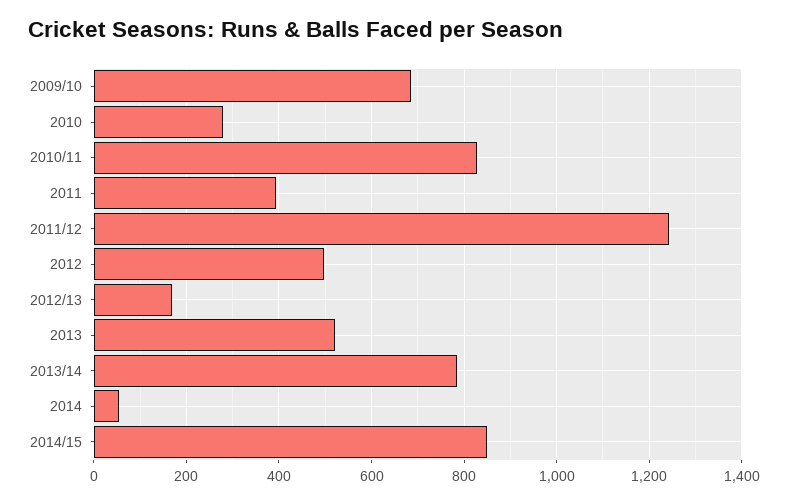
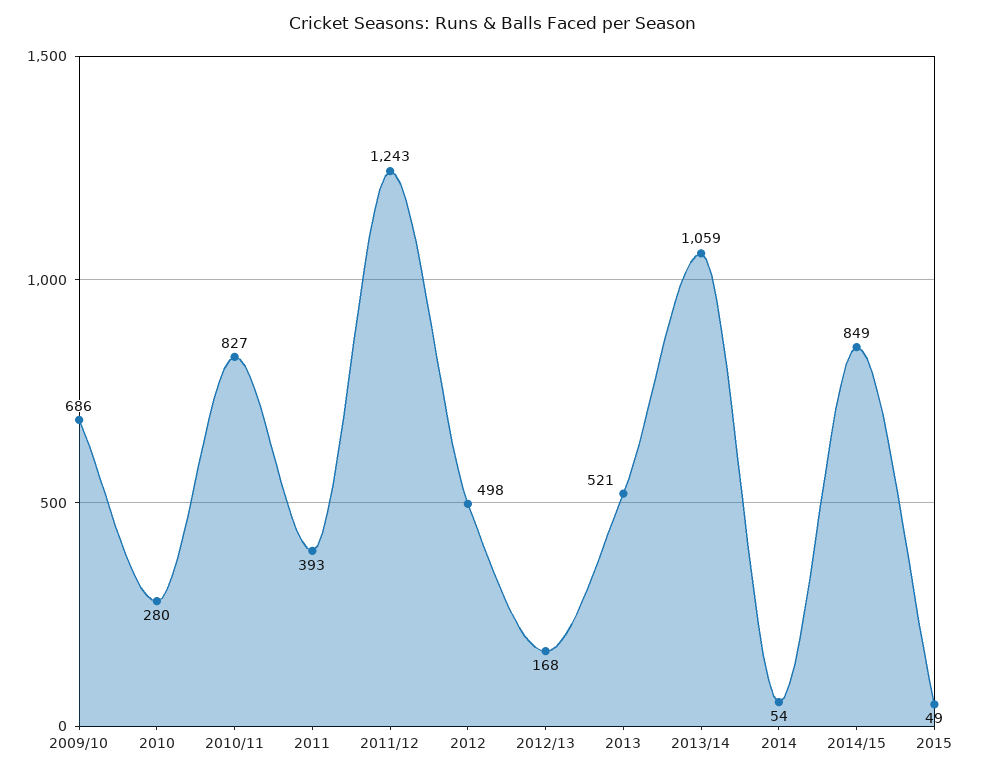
2013/14: 780 -> 1059
2015: none -> 49

